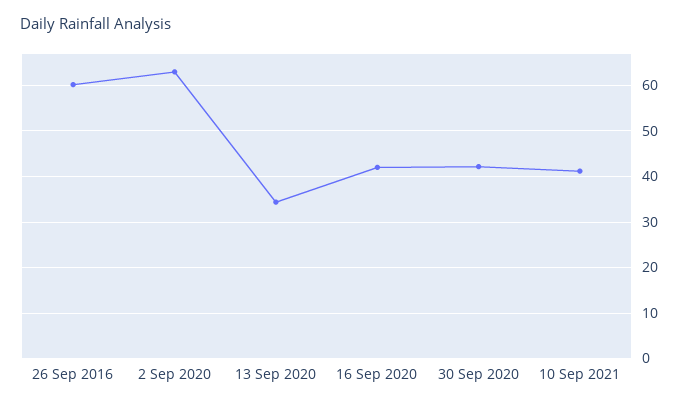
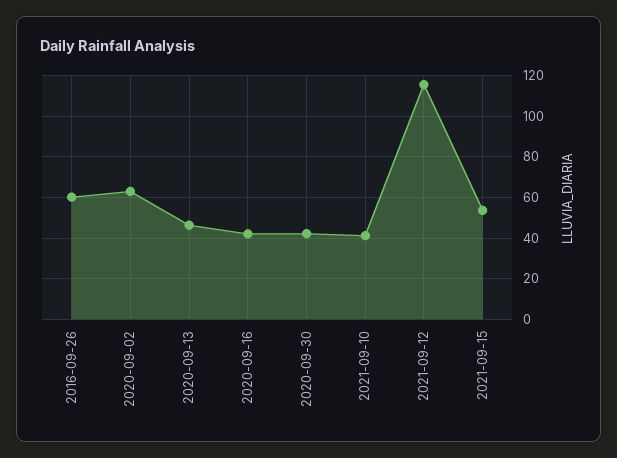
13 Sep 2020: 34 -> 45
2021-09-12: none -> 115
2021-09-15: none -> 55

